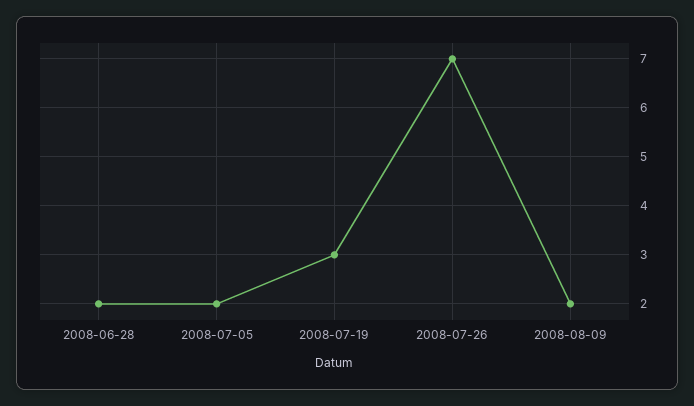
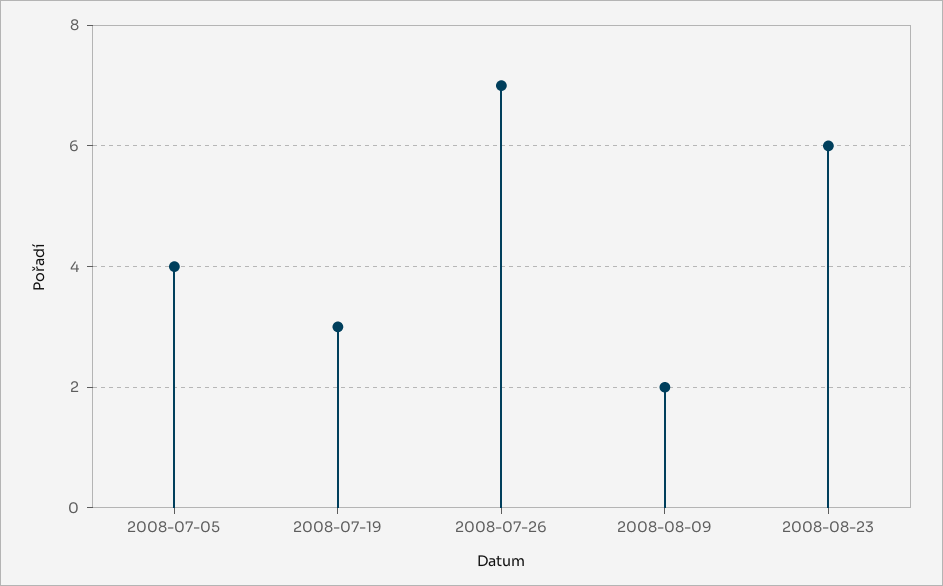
2008-06-28: 2 -> none
2008-07-05: 2 -> 4
2008-08-23: none -> 6

